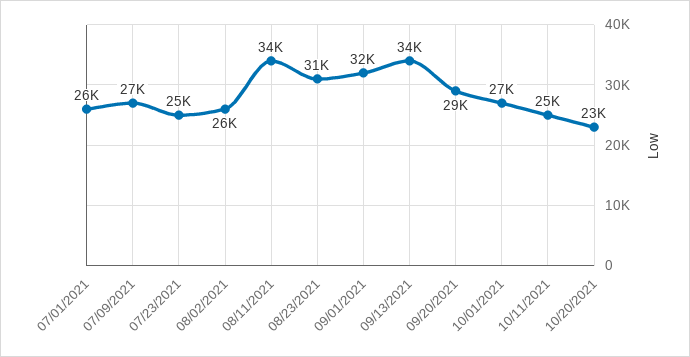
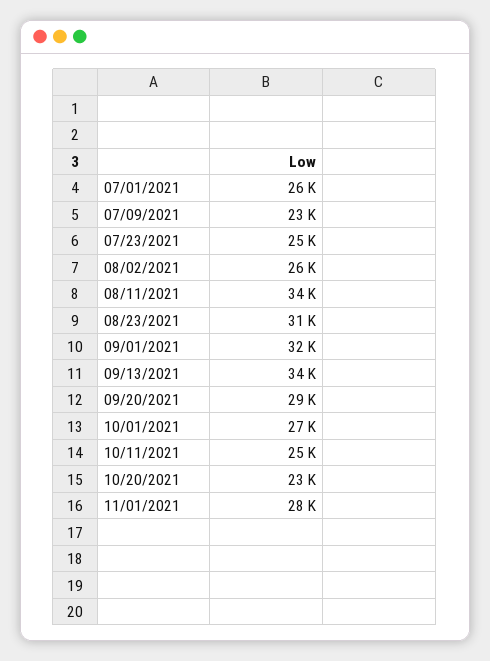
07/09/2021: 27000 -> 23000
11/01/2021: none -> 28000

